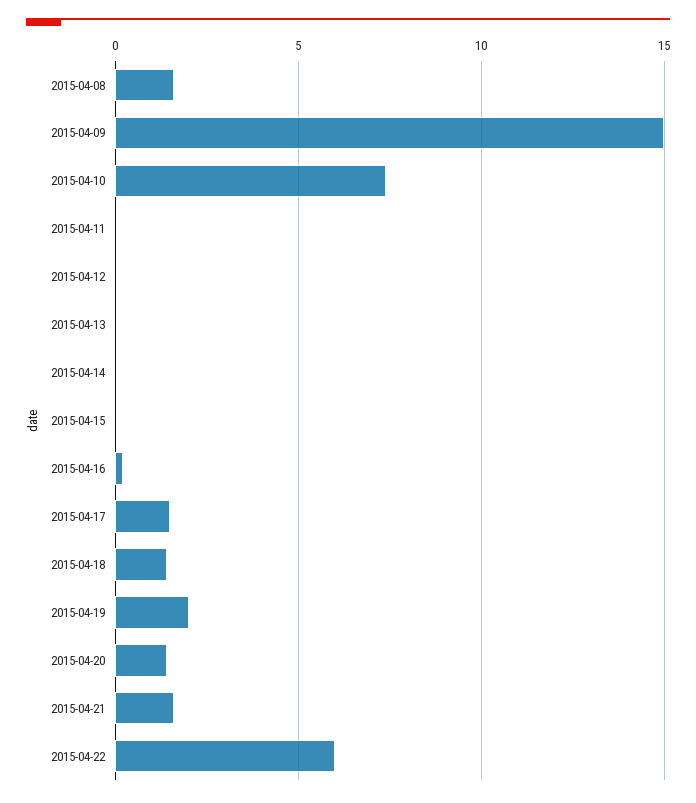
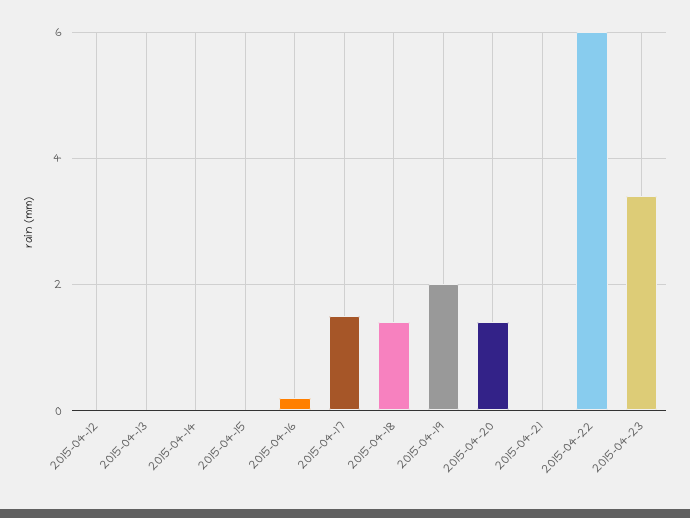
2015-04-08: 1.5 -> none
2015-04-09: 15 -> none
2015-04-10: 7.5 -> none
2015-04-11: 0 -> none
2015-04-21: 1.5 -> 0
2015-04-23: none -> 3.5

